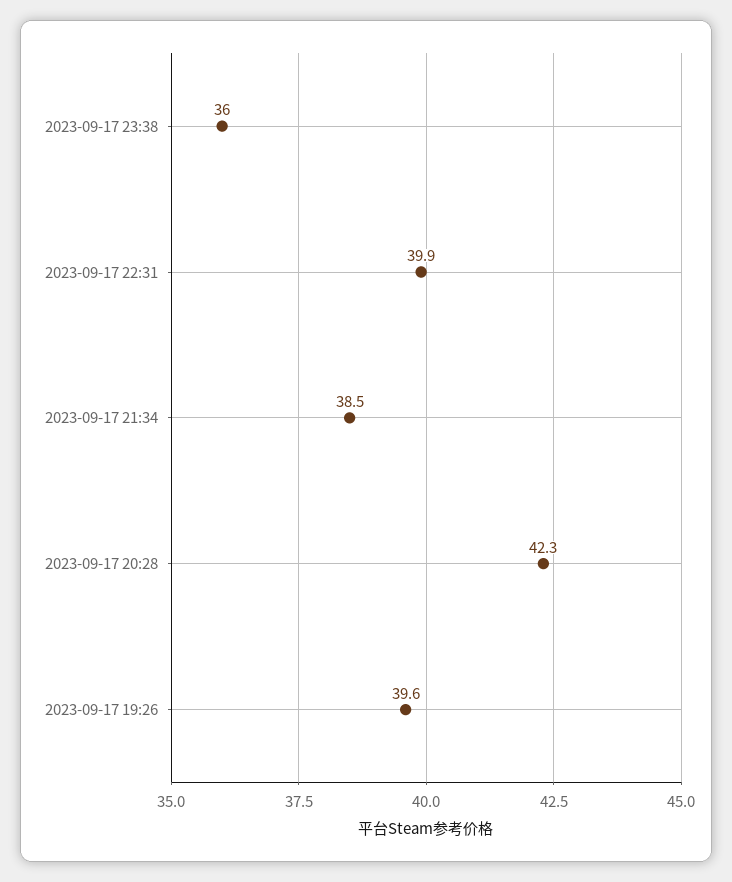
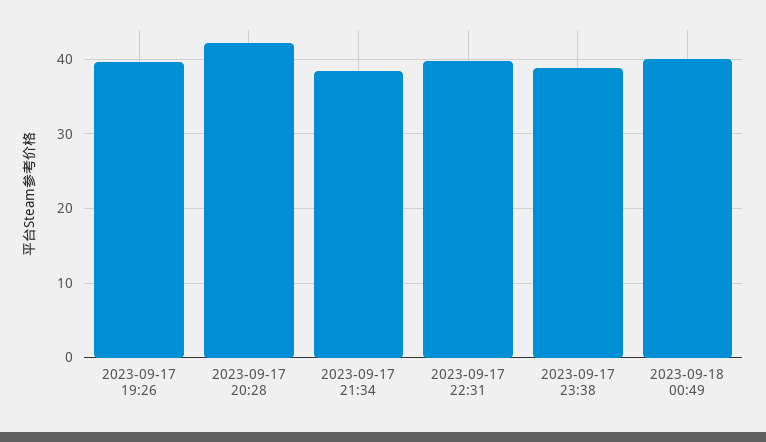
2023-09-17 23:38: 36 -> 39
2023-09-18 00:49: none -> 40

